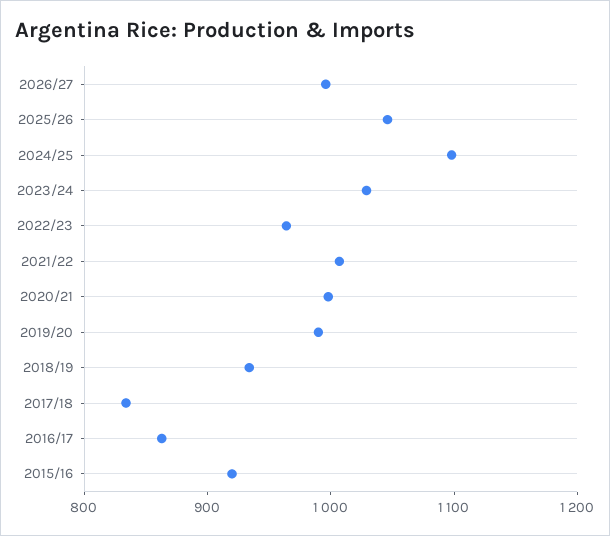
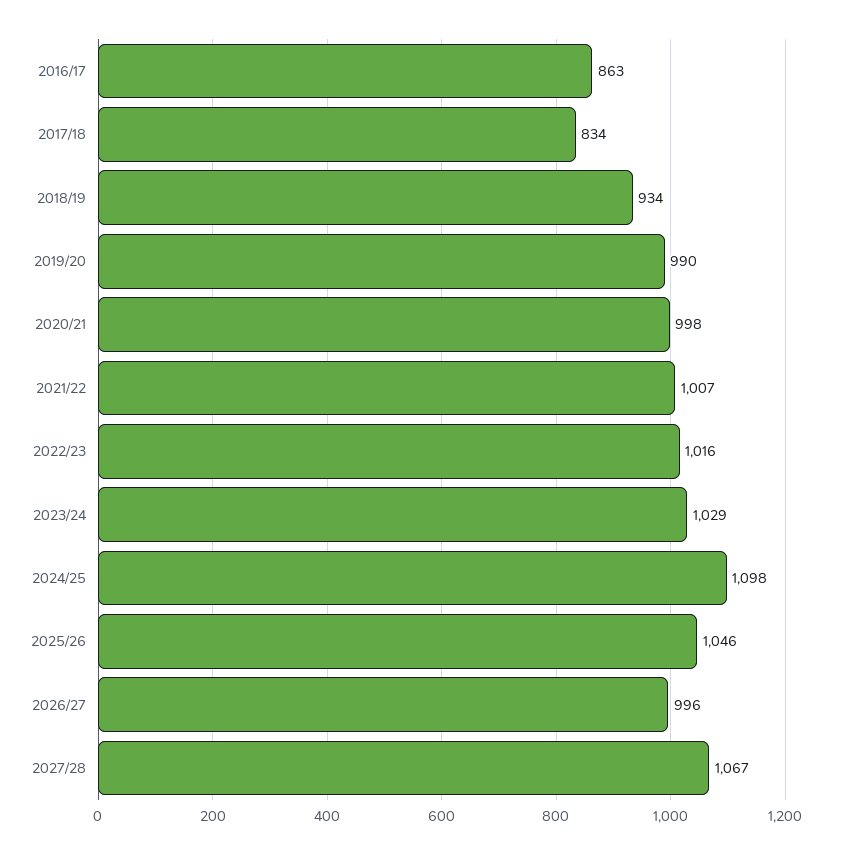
2022/23: 960 -> 1016
2015/16: 920 -> none
2027/28: none -> 1067

